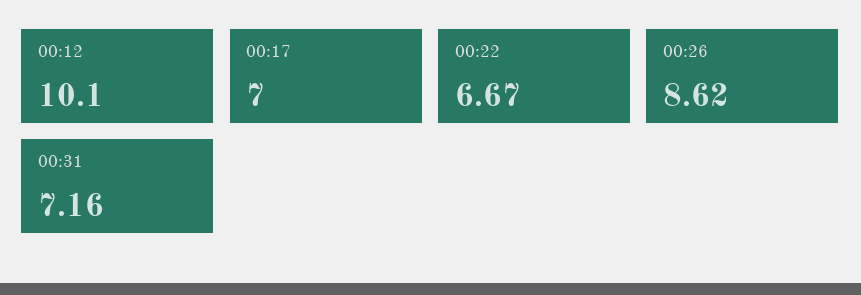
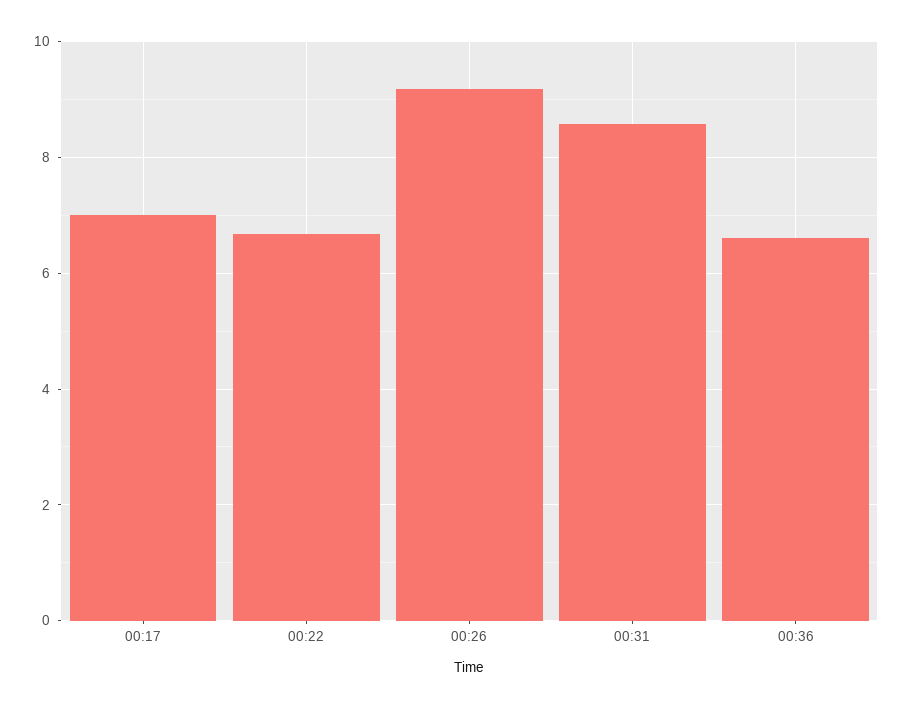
00:12: 10.1 -> none
00:26: 8.62 -> 9.2
00:31: 7.16 -> 8.6
00:36: none -> 6.6

